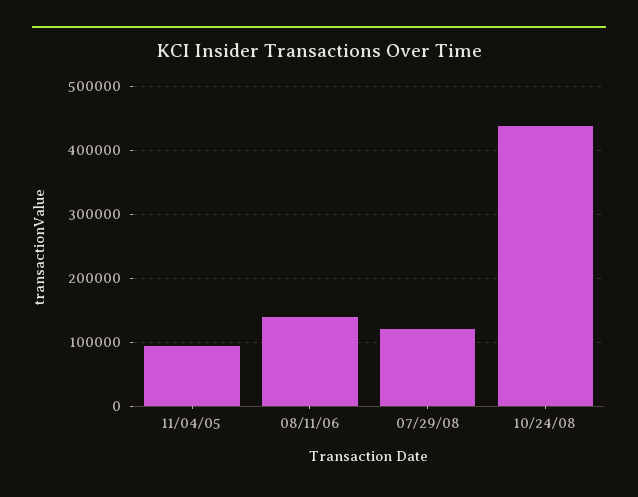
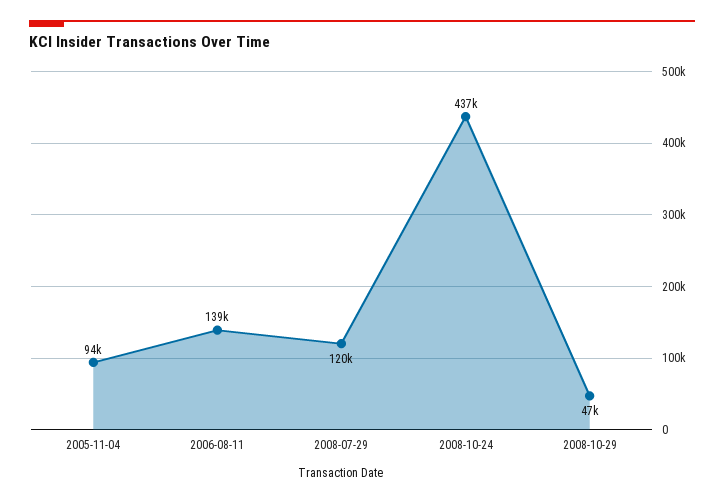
2008-10-29: none -> 47000

